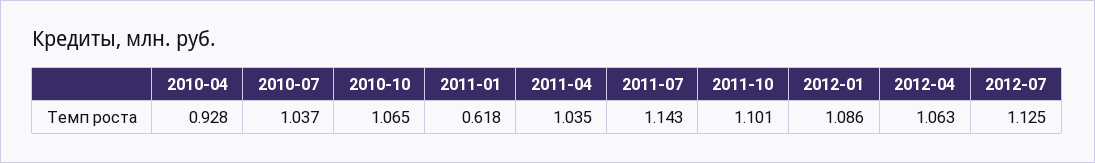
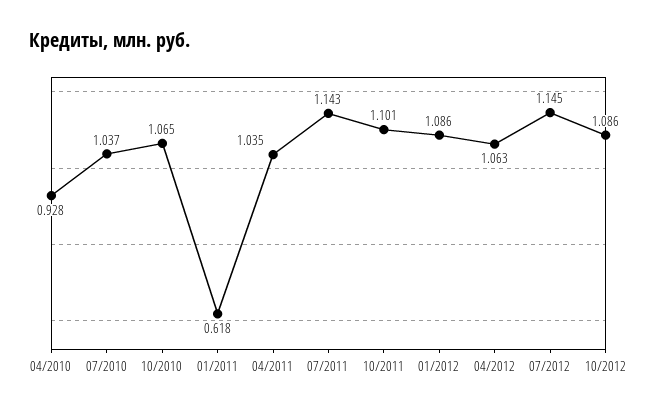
2012-07: 1.125 -> 1.145
10/2012: none -> 1.086

